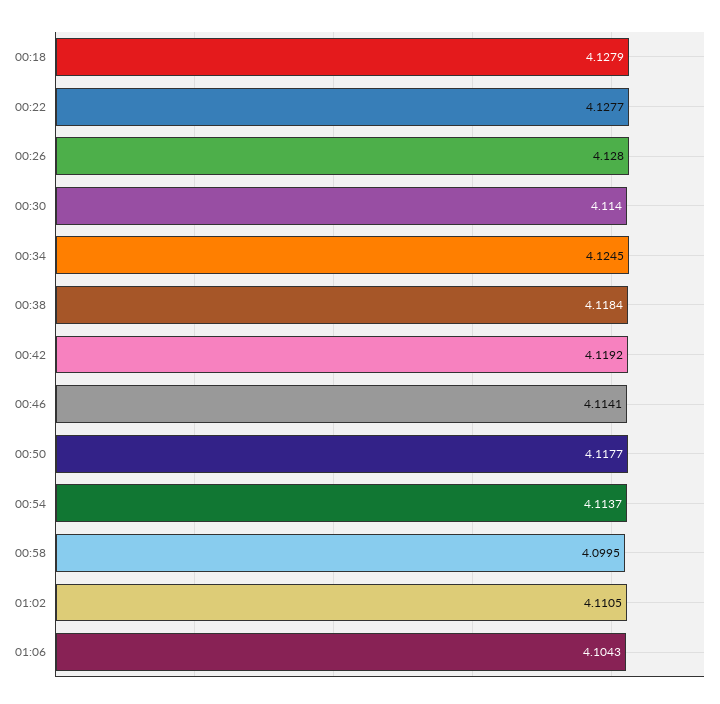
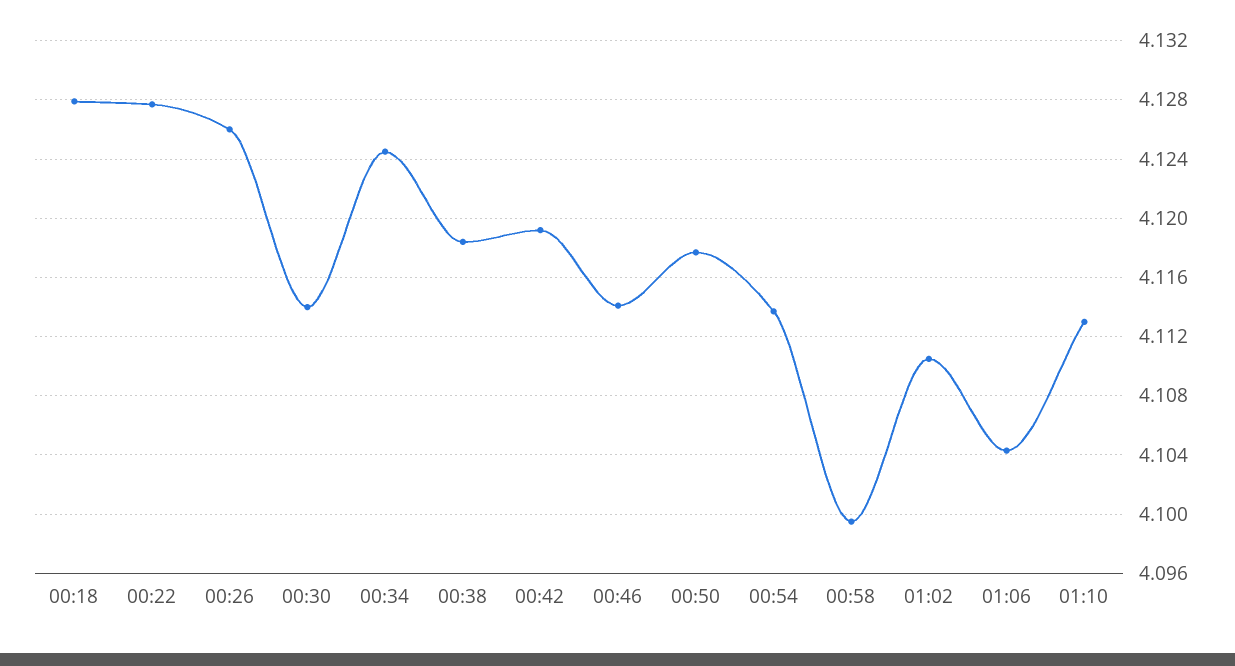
00:26: 4.128 -> 4.126
01:10: none -> 4.113

